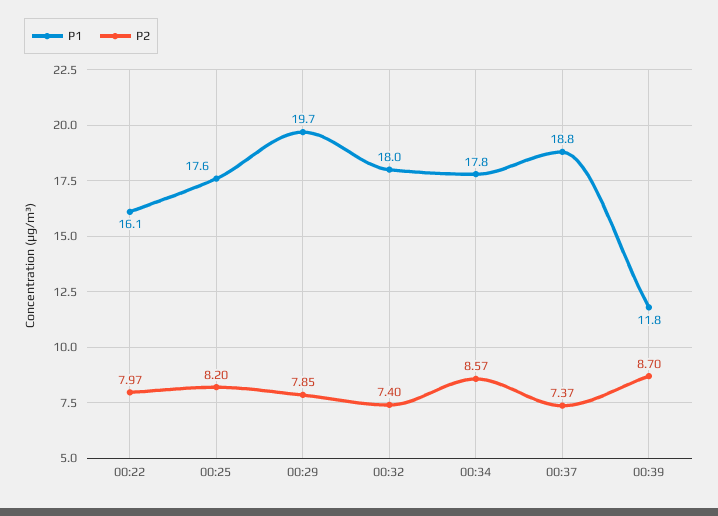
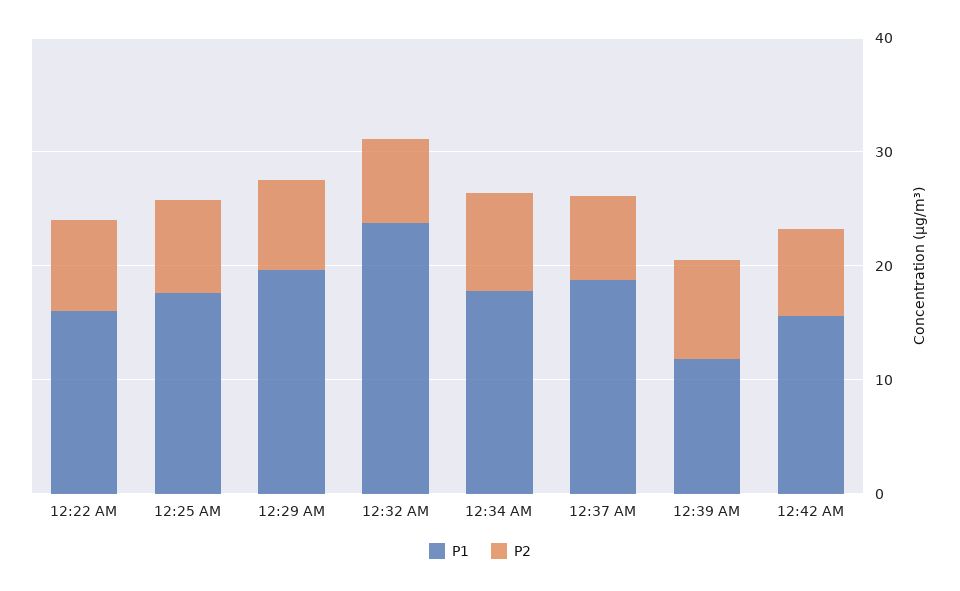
P1, 00:32: 18 -> 24
P1, 12:42 AM: none -> 16
P2, 12:42 AM: none -> 8

